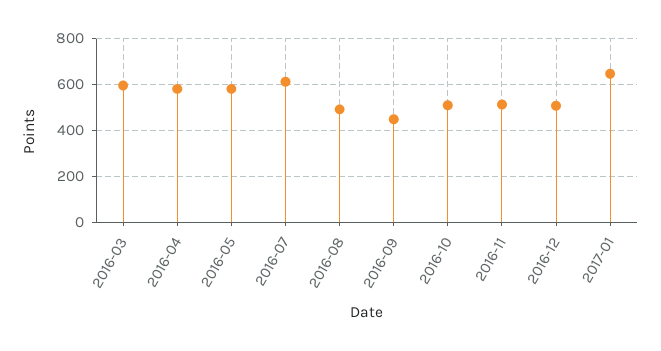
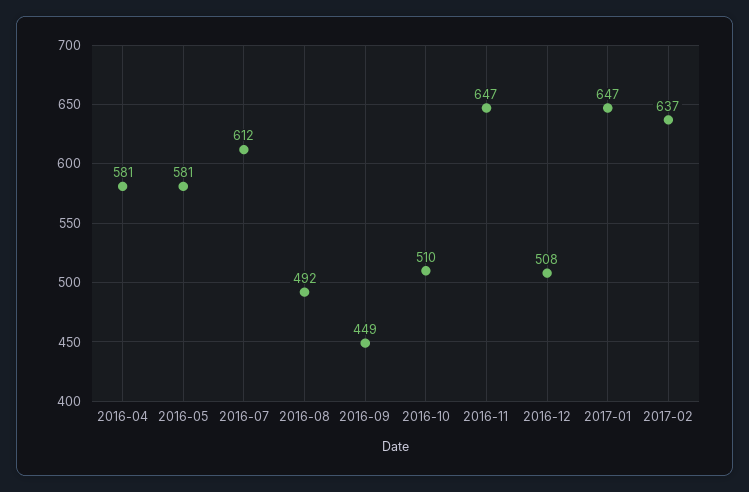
2016-03: 600 -> none
2016-11: 500 -> 647
2017-02: none -> 637

